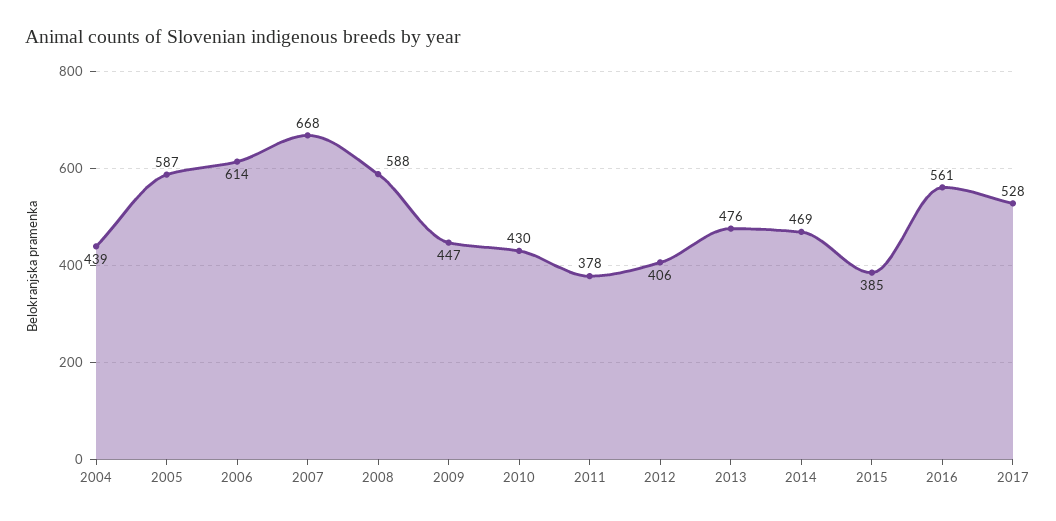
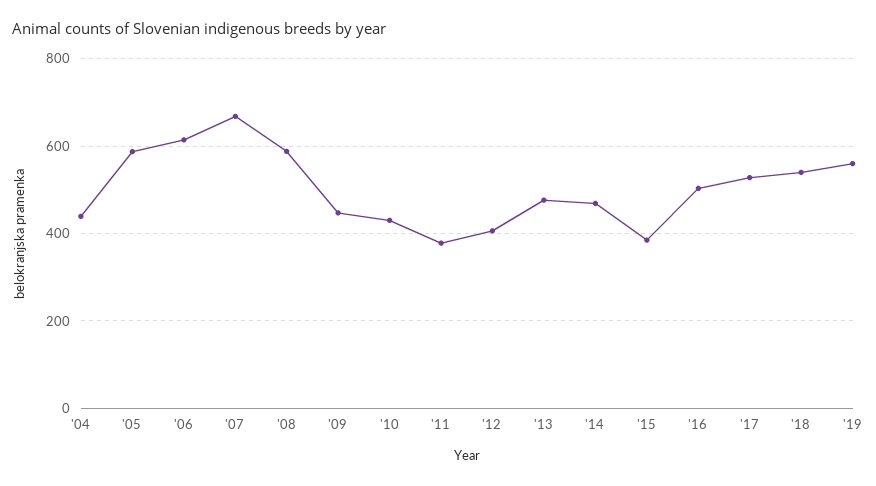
2016: 561 -> 500
'18: none -> 540
'19: none -> 560

